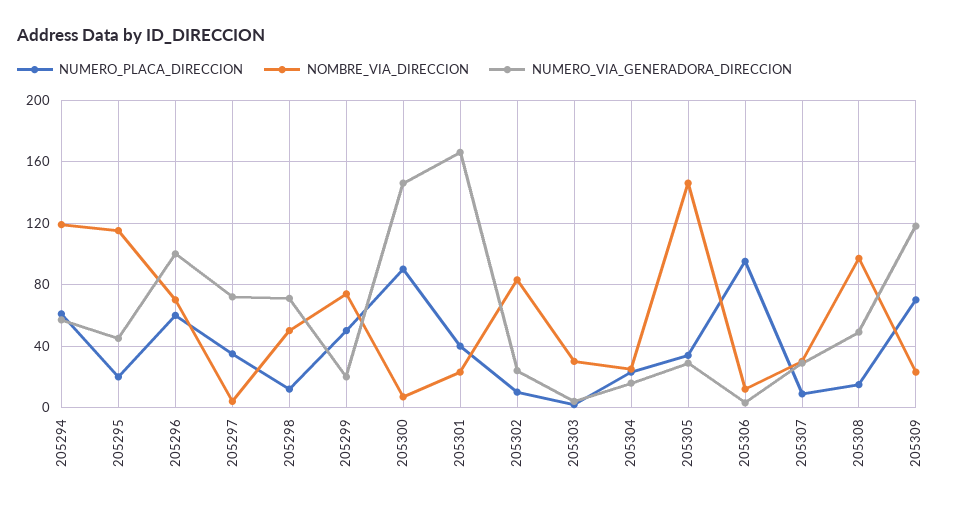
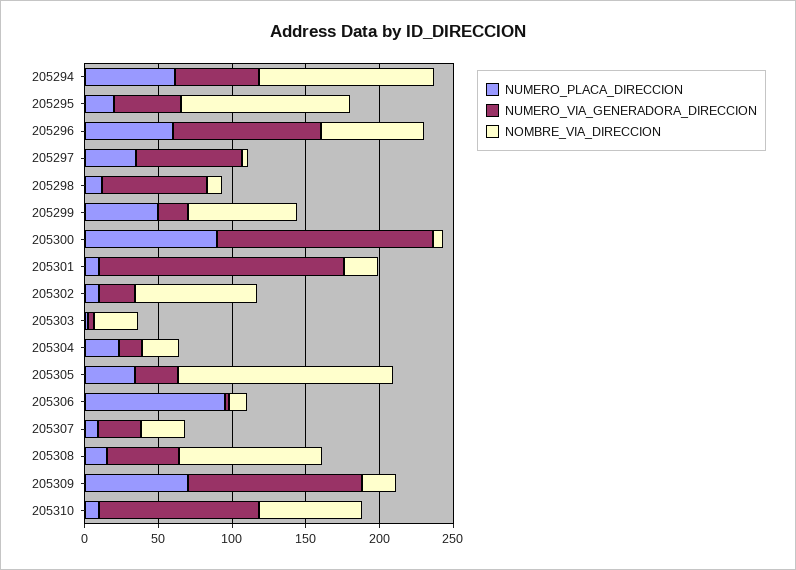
NOMBRE_VIA_DIRECCION, 205298: 50 -> 10
NUMERO_PLACA_DIRECCION, 205301: 40 -> 10
NUMERO_PLACA_DIRECCION, 205310: none -> 10
NUMERO_VIA_GENERADORA_DIRECCION, 205310: none -> 110
NOMBRE_VIA_DIRECCION, 205310: none -> 70

